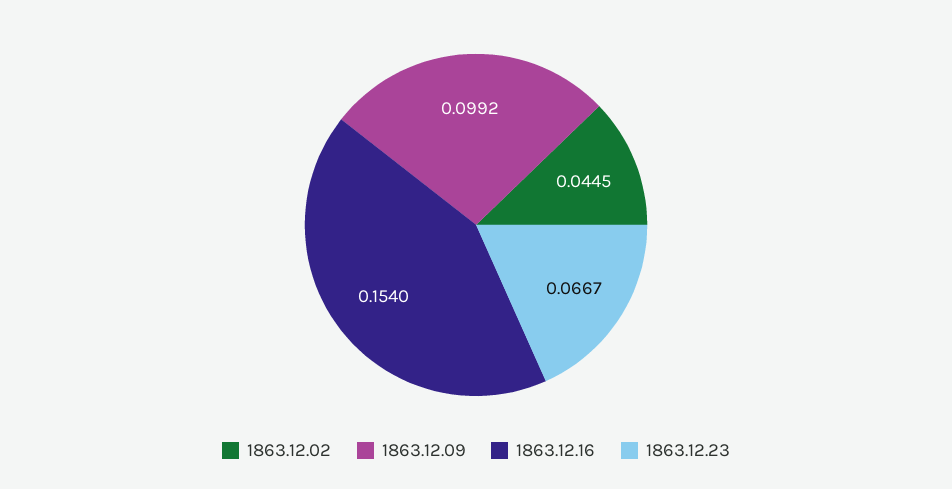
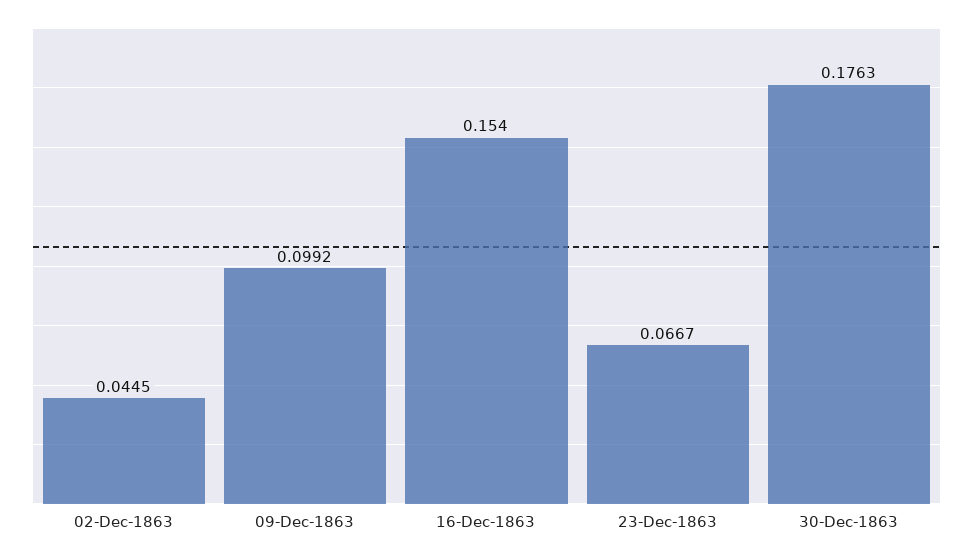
30-Dec-1863: none -> 0.1763

